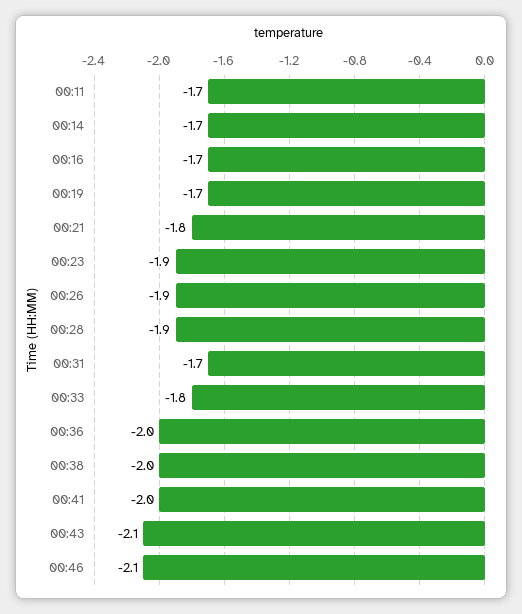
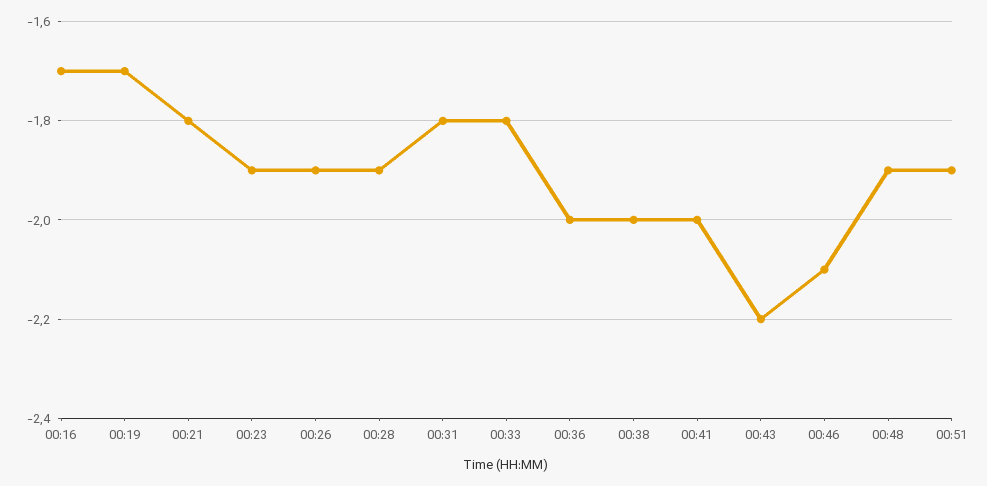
00:11: -1.7 -> none
00:14: -1.7 -> none
00:31: -1.7 -> -1.8
00:43: -2.1 -> -2.2
00:48: none -> -1.9
00:51: none -> -1.9

